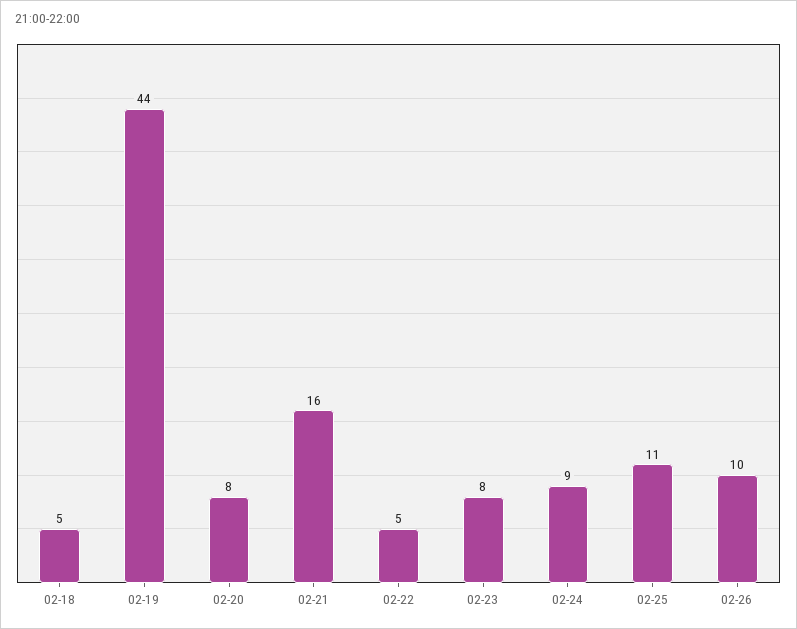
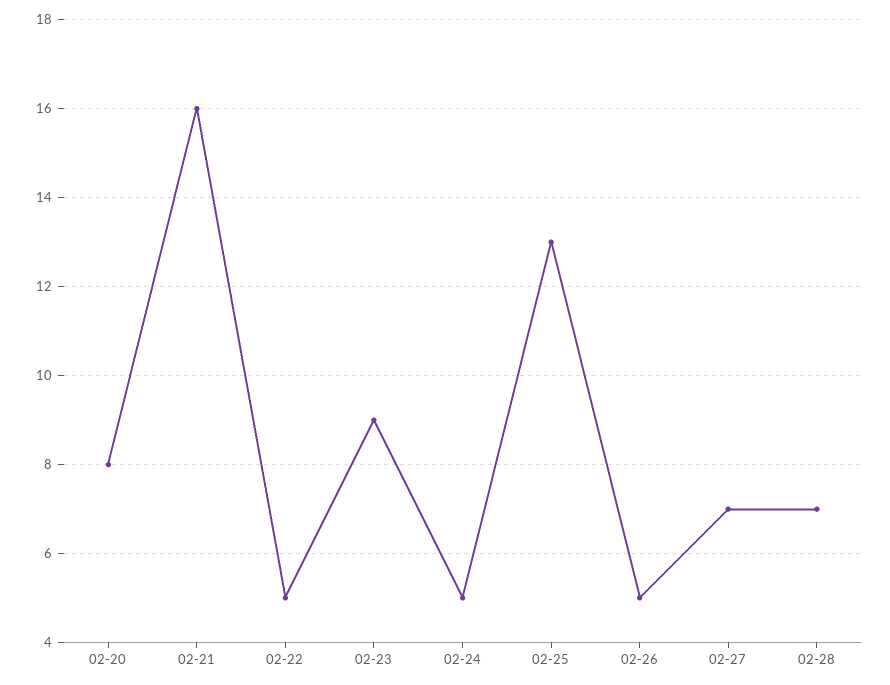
02-18: 5 -> none
02-19: 44 -> none
02-23: 8 -> 9
02-24: 9 -> 5
02-25: 11 -> 13
02-26: 10 -> 5
02-27: none -> 7
02-28: none -> 7

